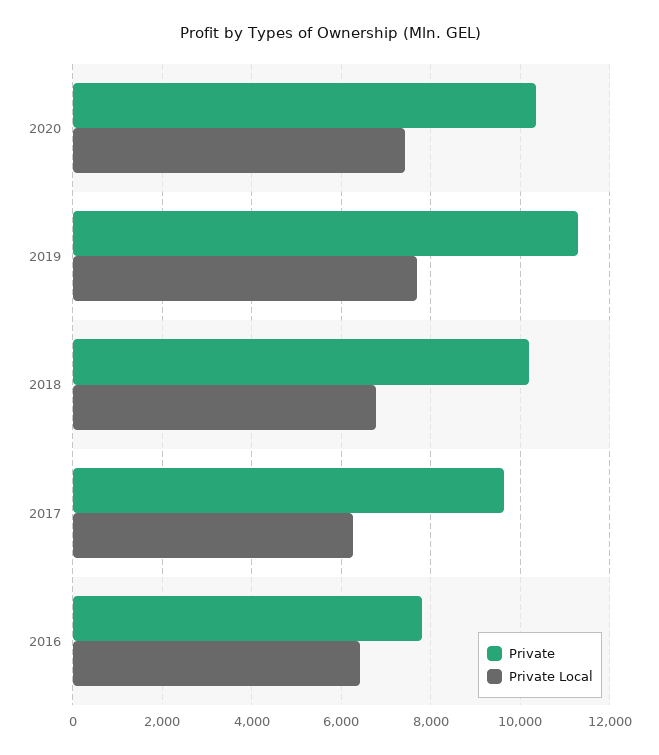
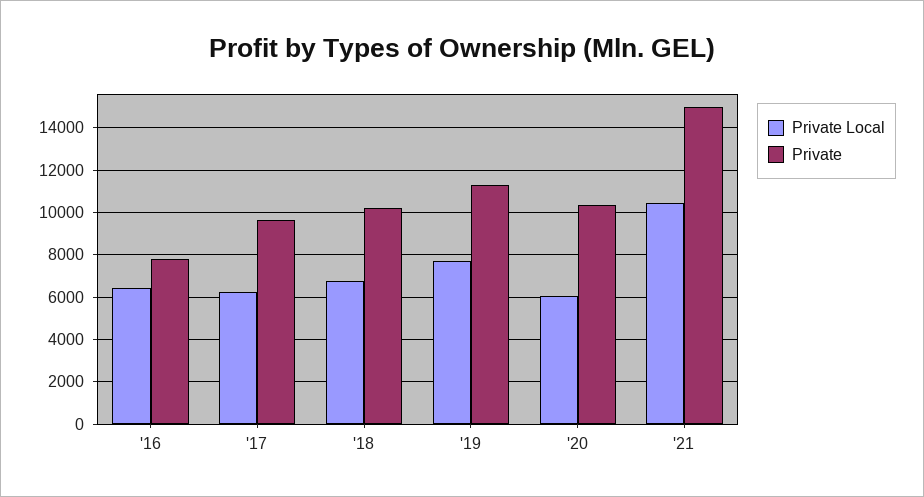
Private Local, 2020: 7400 -> 6000
Private Local, '21: none -> 10500
Private, '21: none -> 15000

